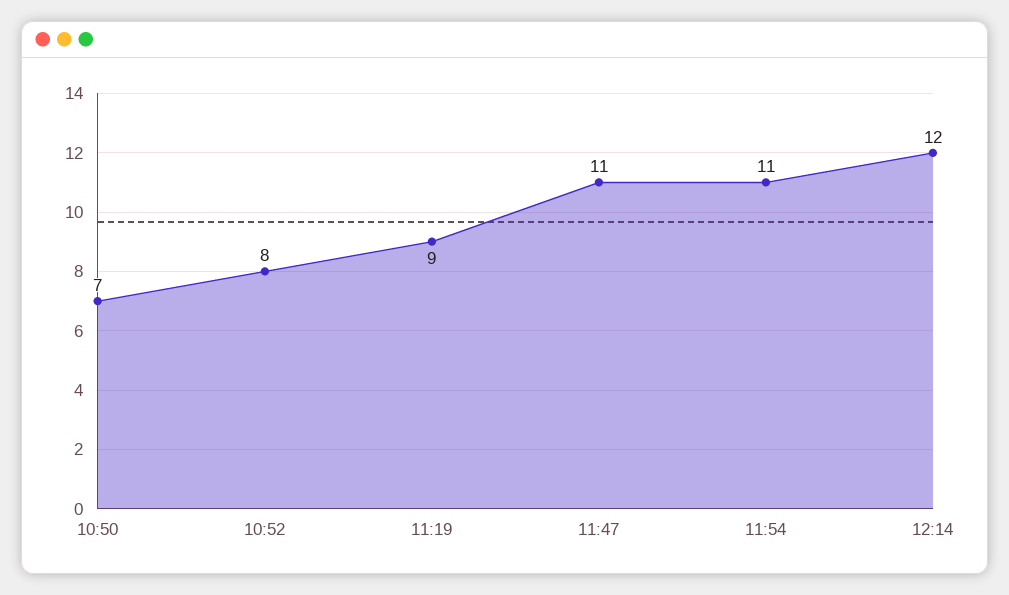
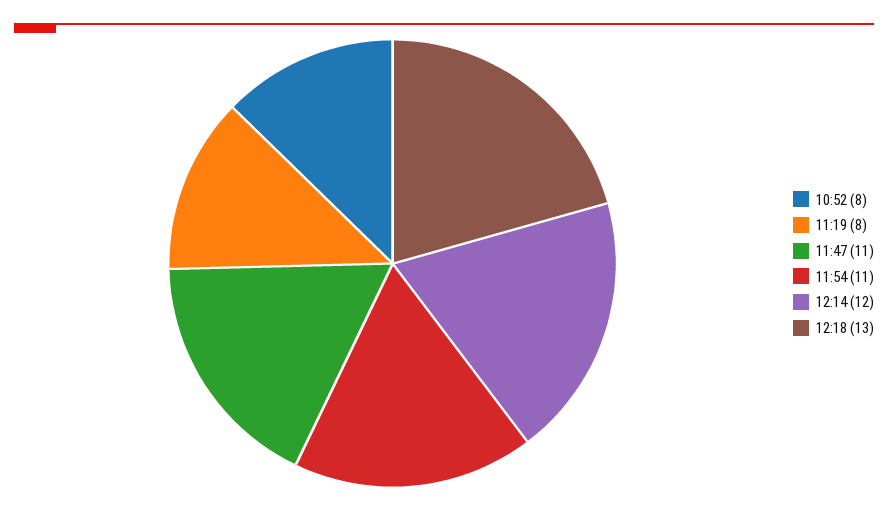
10:50: 7 -> none
11:19: 9 -> 8
12:18: none -> 13

